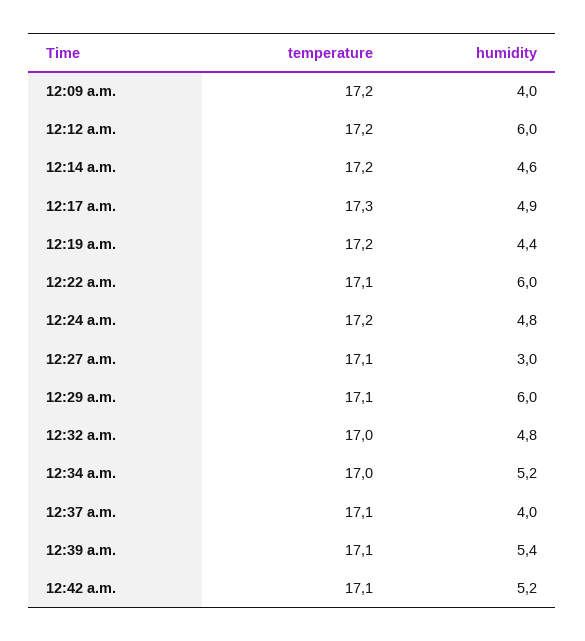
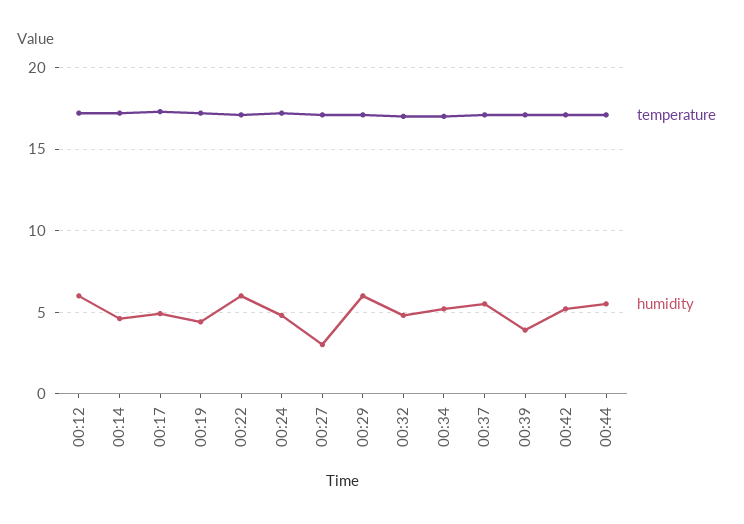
temperature, 12:09 a.m.: 17.2 -> none
humidity, 12:09 a.m.: 4 -> none
humidity, 12:37 a.m.: 4 -> 5.5
humidity, 12:39 a.m.: 5.4 -> 4
temperature, 00:44: none -> 17
humidity, 00:44: none -> 5.5

